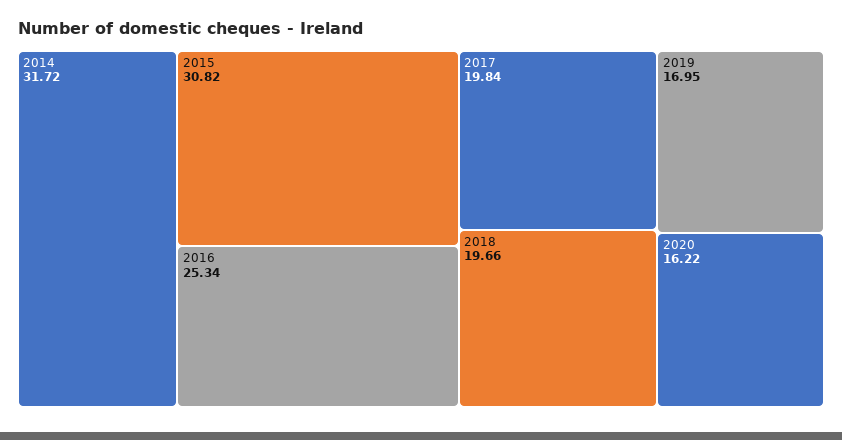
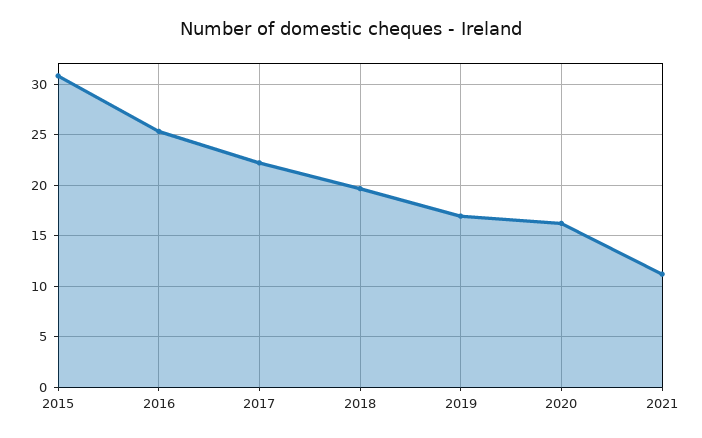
2014: 31.72 -> none
2017: 19.84 -> 22
2021: none -> 11

